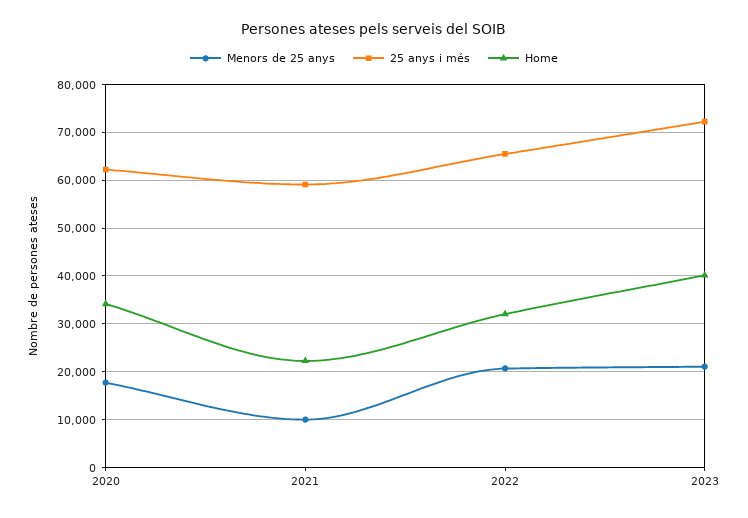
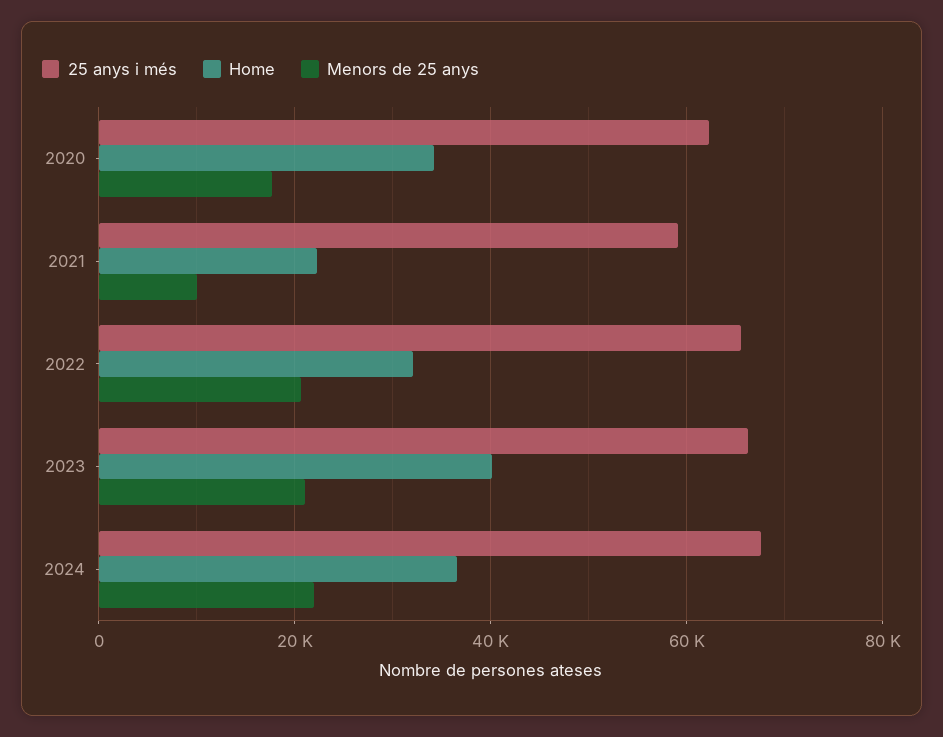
25 anys i més, 2023: 72000 -> 66000
25 anys i més, 2024: none -> 68000
Home, 2024: none -> 36000
Menors de 25 anys, 2024: none -> 22000

